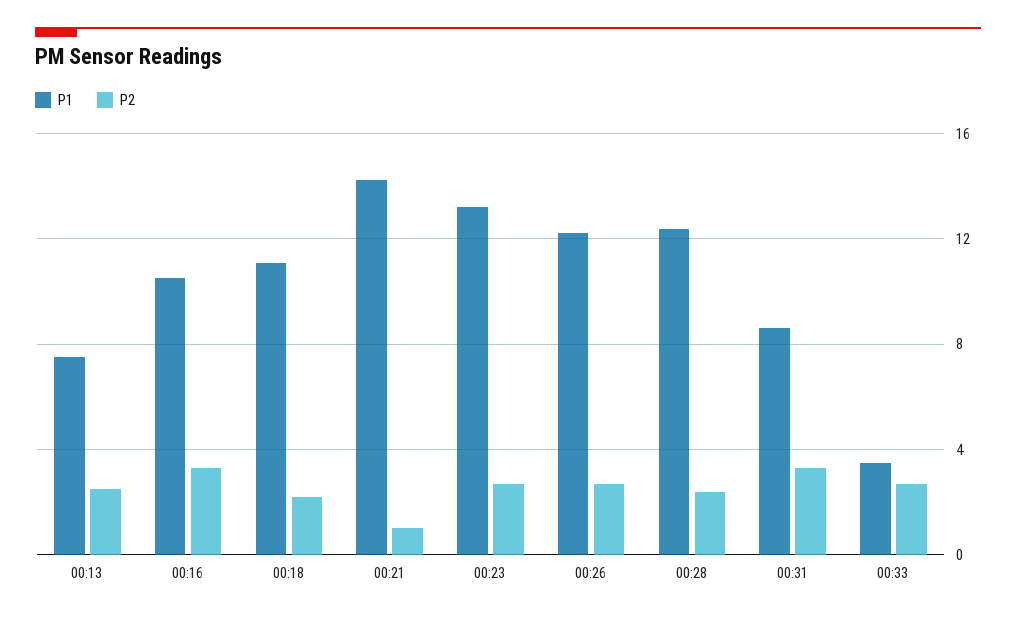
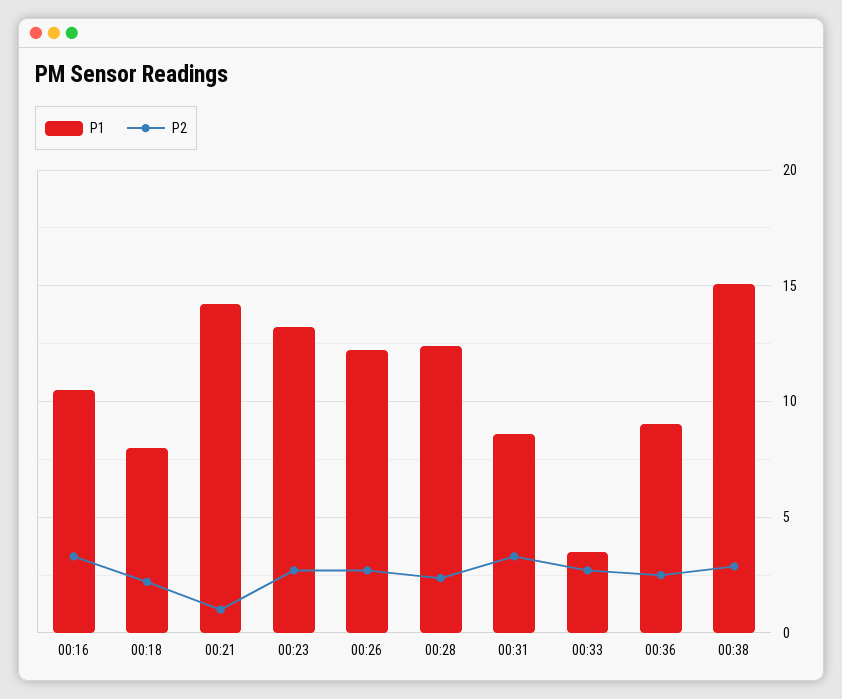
P1, 00:13: 7.5 -> none
P2, 00:13: 2.5 -> none
P1, 00:18: 11 -> 8
P1, 00:36: none -> 9
P2, 00:36: none -> 2.5
P1, 00:38: none -> 15
P2, 00:38: none -> 3

